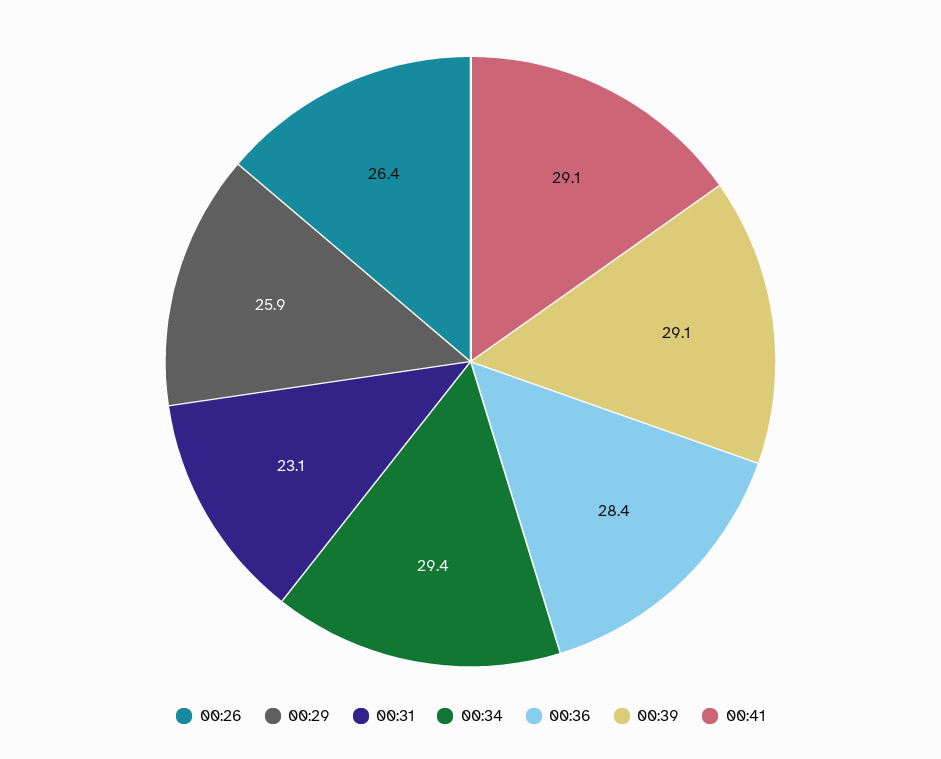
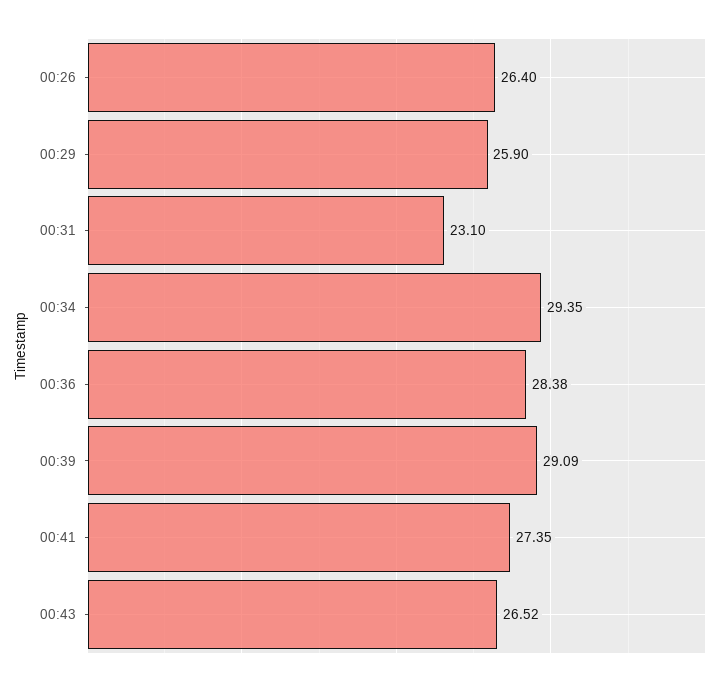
00:41: 29.1 -> 27.35
00:43: none -> 26.52

